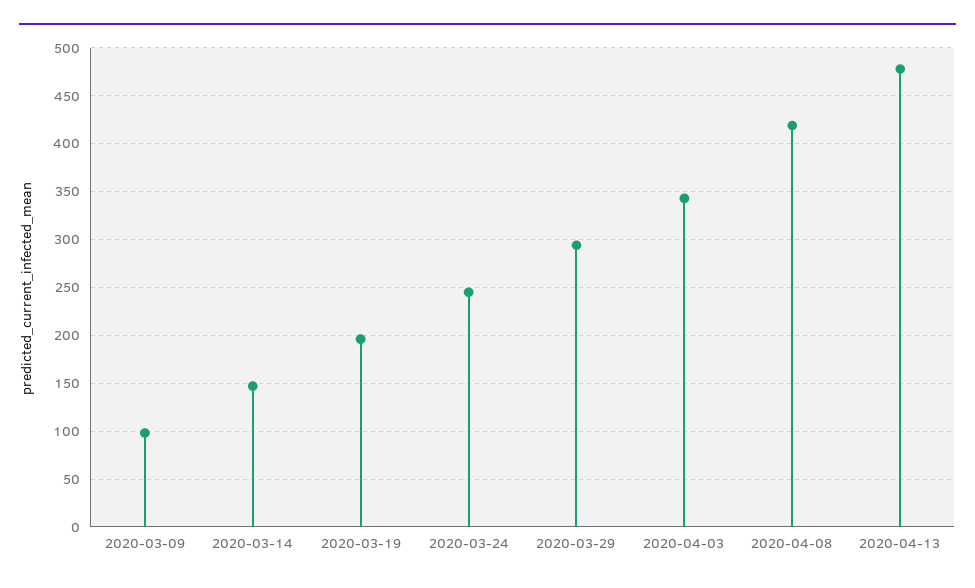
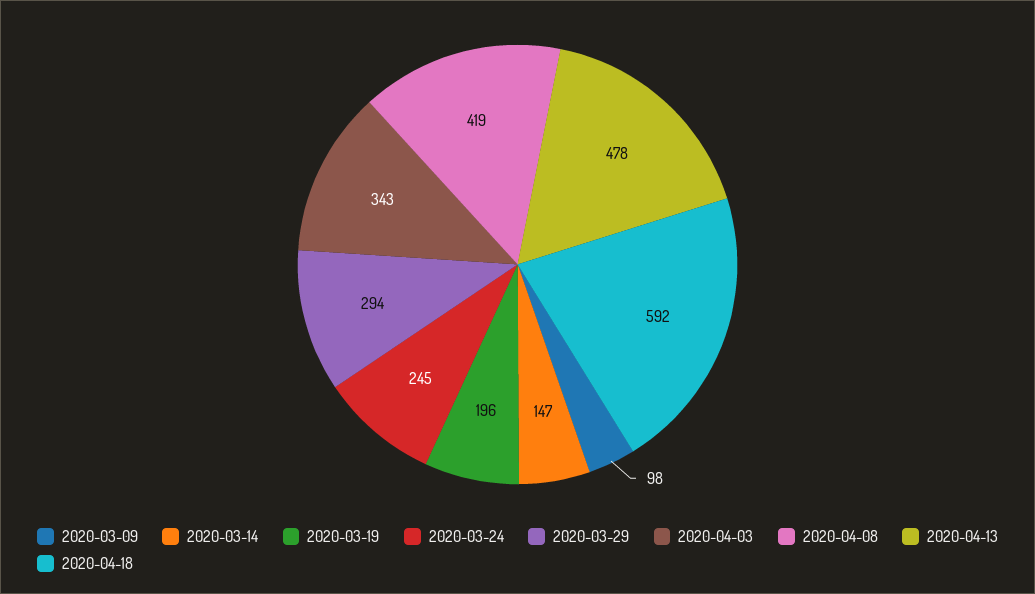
2020-04-18: none -> 592

